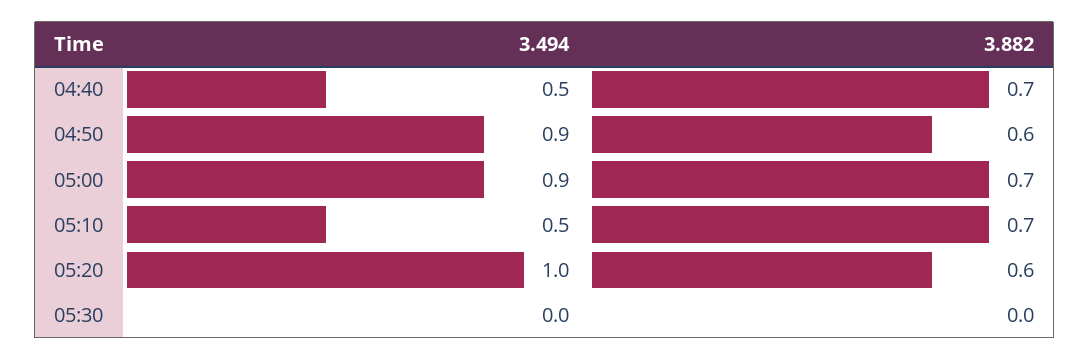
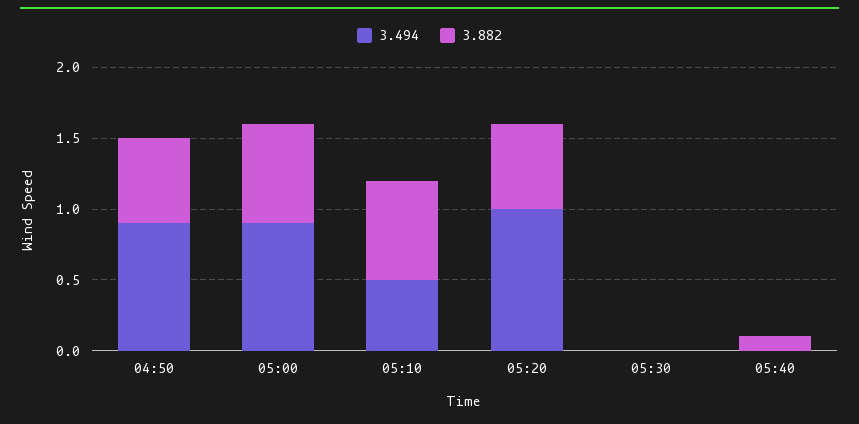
3.494, 04:40: 0.5 -> none
3.882, 04:40: 0.7 -> none
3.494, 05:40: none -> 0
3.882, 05:40: none -> 0.1

